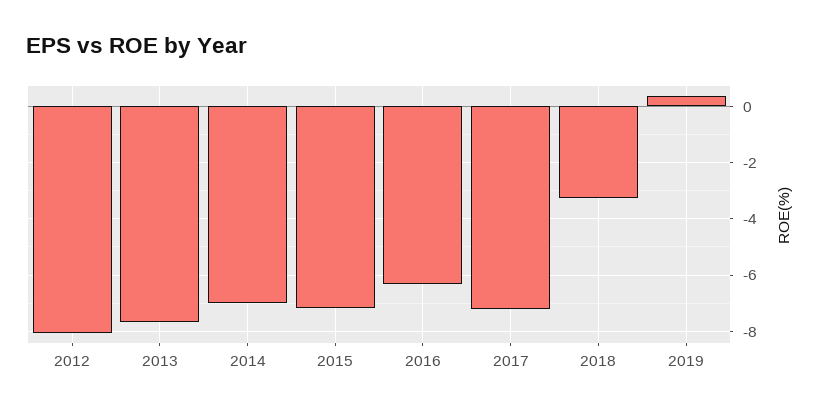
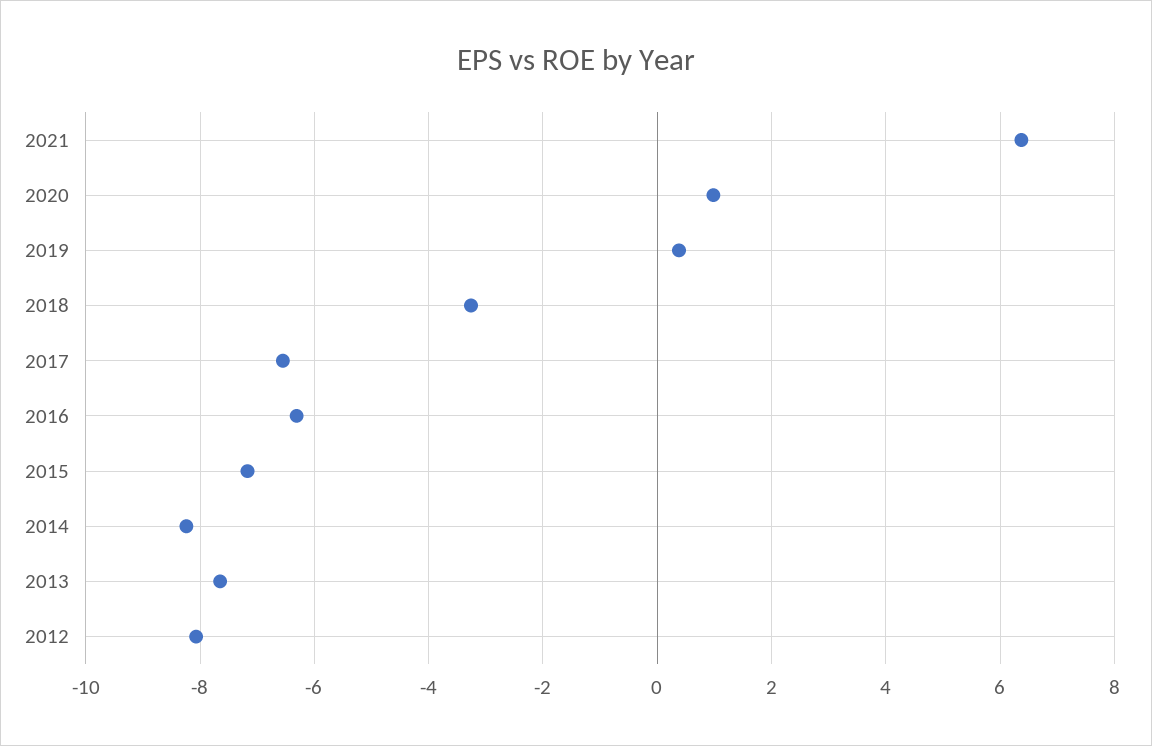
2014: -7 -> -8.2
2017: -7.25 -> -6.6
2021: none -> 6.4
2020: none -> 1

